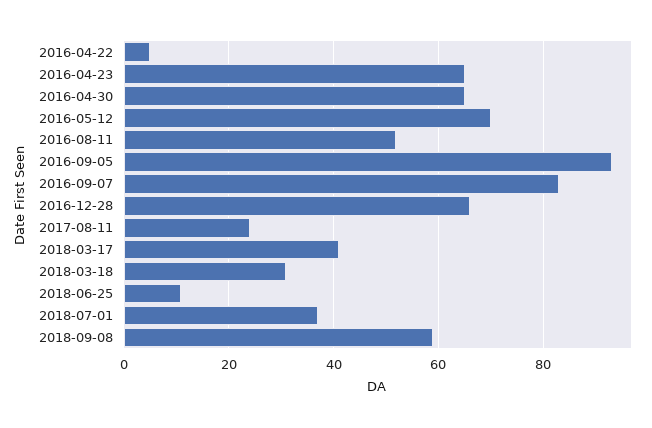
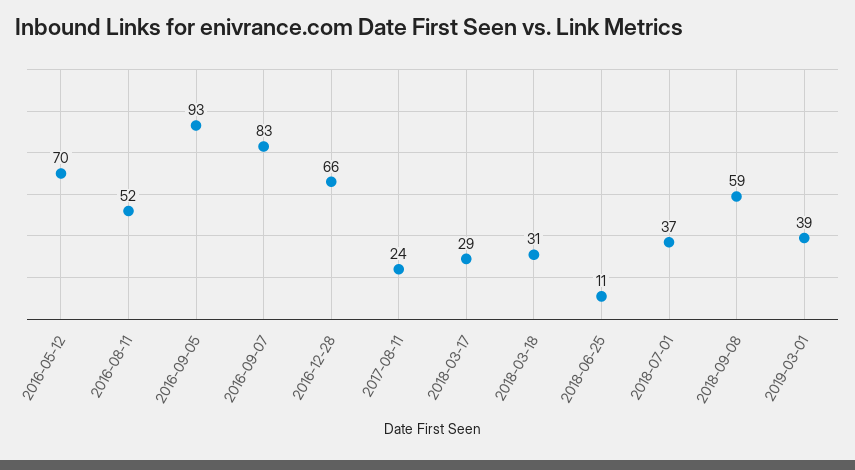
2016-04-22: 5 -> none
2016-04-23: 65 -> none
2016-04-30: 65 -> none
2018-03-17: 40 -> 29
2019-03-01: none -> 39

